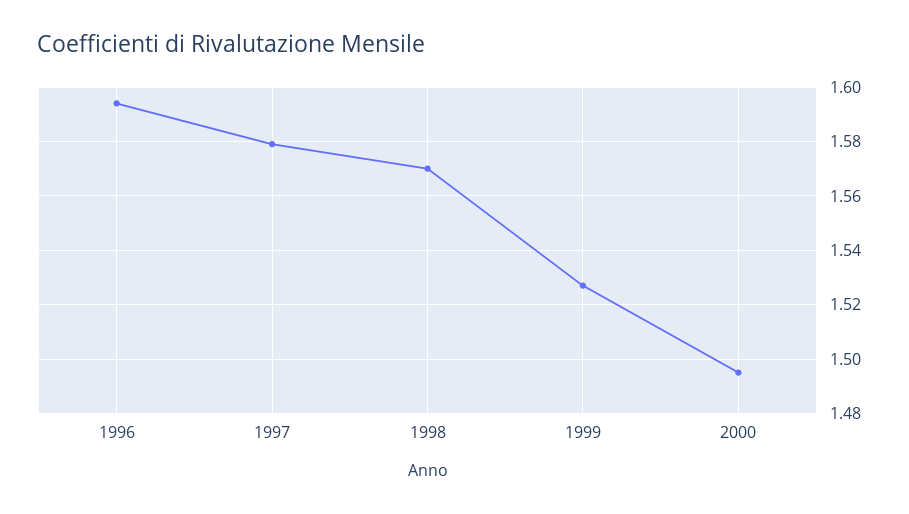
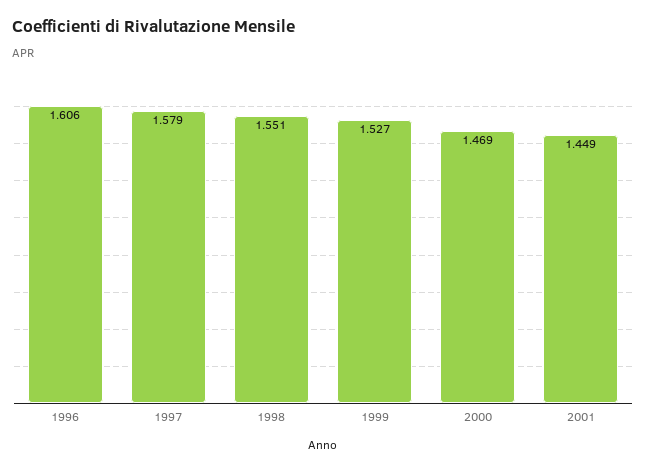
1996: 1.595 -> 1.606
1998: 1.57 -> 1.551
2000: 1.495 -> 1.469
2001: none -> 1.449

